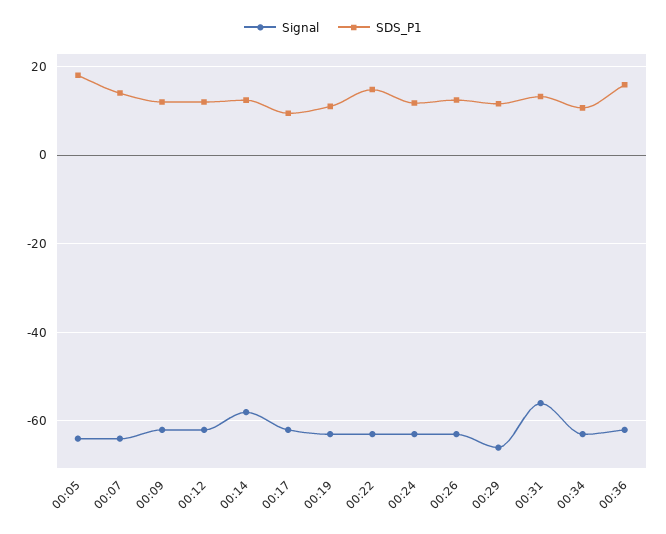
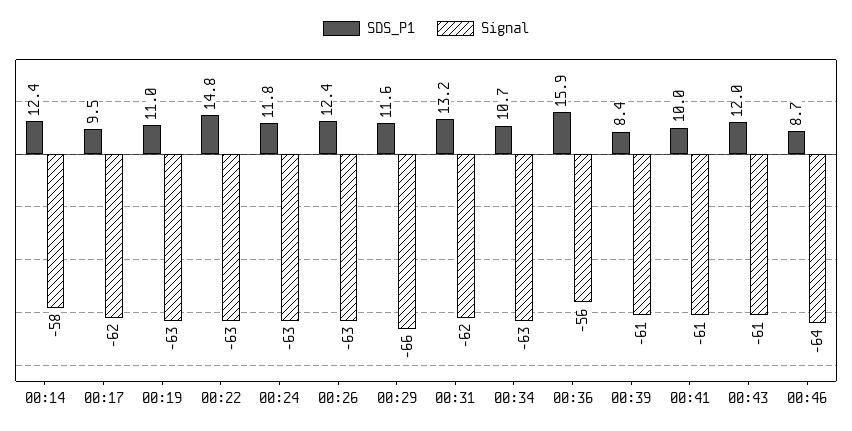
Signal, 00:05: -64 -> none
SDS_P1, 00:05: 18 -> none
Signal, 00:07: -64 -> none
SDS_P1, 00:07: 14 -> none
Signal, 00:09: -62 -> none
SDS_P1, 00:09: 12 -> none
Signal, 00:12: -62 -> none
SDS_P1, 00:12: 12 -> none
Signal, 00:31: -56 -> -62
Signal, 00:36: -62 -> -56
SDS_P1, 00:39: none -> 8.4
Signal, 00:39: none -> -61
SDS_P1, 00:41: none -> 10
Signal, 00:41: none -> -61
SDS_P1, 00:43: none -> 12
Signal, 00:43: none -> -61
SDS_P1, 00:46: none -> 8.7
Signal, 00:46: none -> -64

